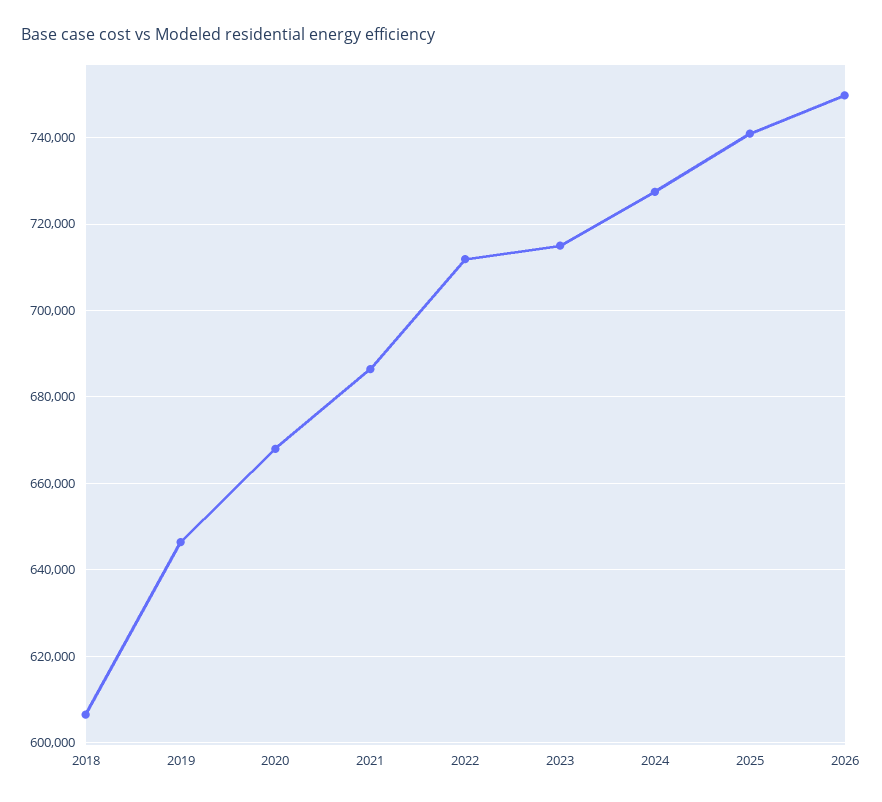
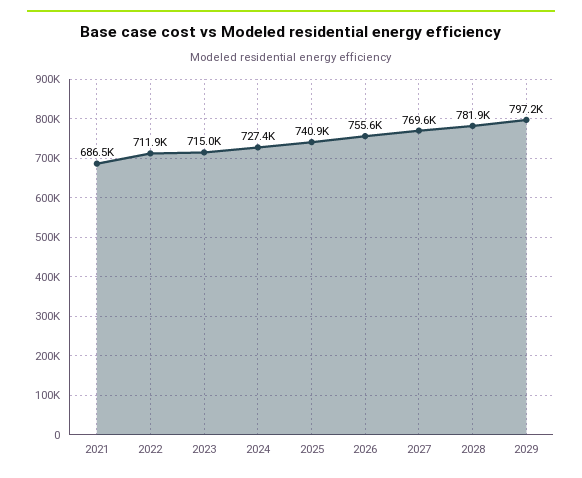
2018: 606000 -> none
2019: 646000 -> none
2020: 668000 -> none
2026: 750000 -> 755600
2027: none -> 769600
2028: none -> 781900
2029: none -> 797200

